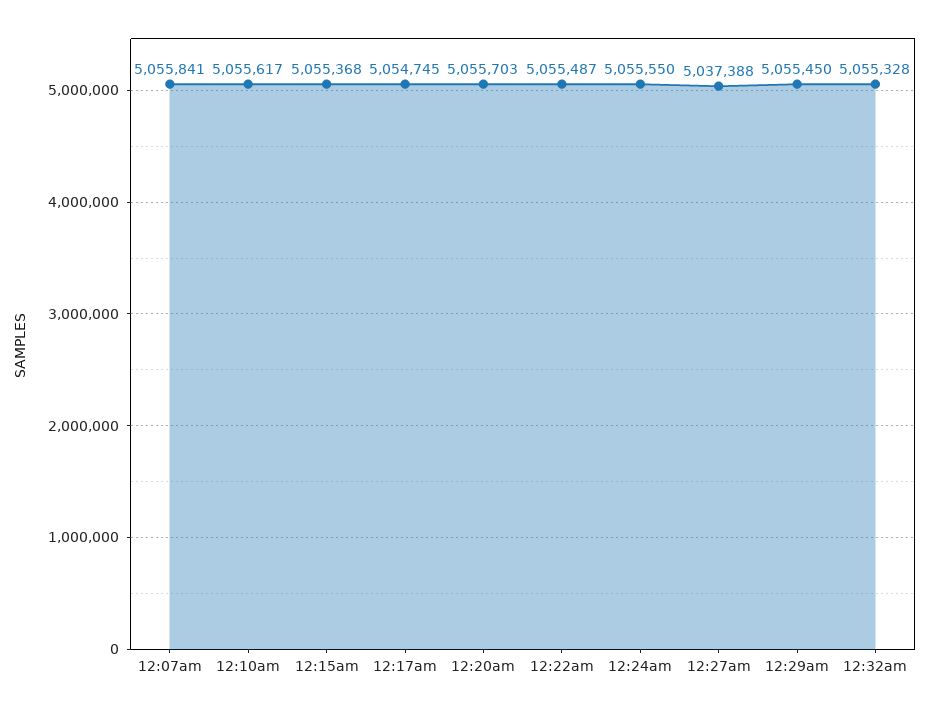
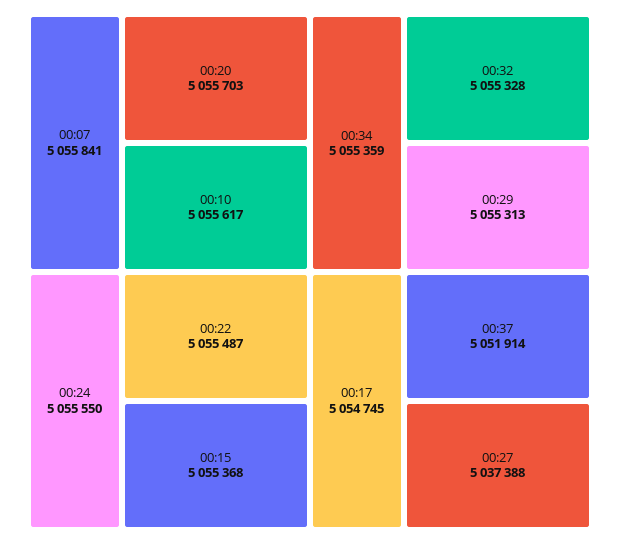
12:29am: 5055450 -> 5055313
00:34: none -> 5055359
00:37: none -> 5051914

